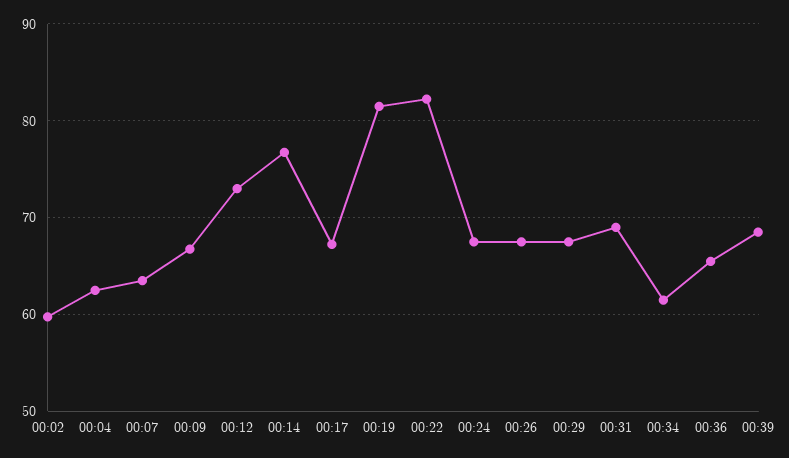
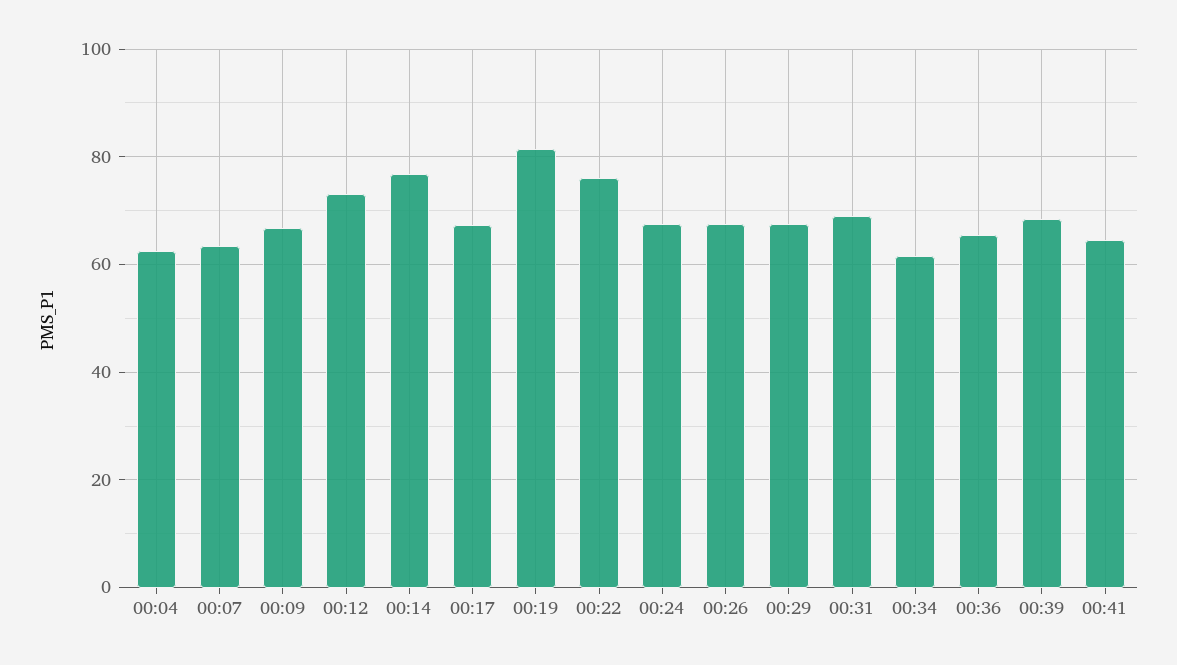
00:02: 60 -> none
00:22: 82 -> 76
00:41: none -> 64

